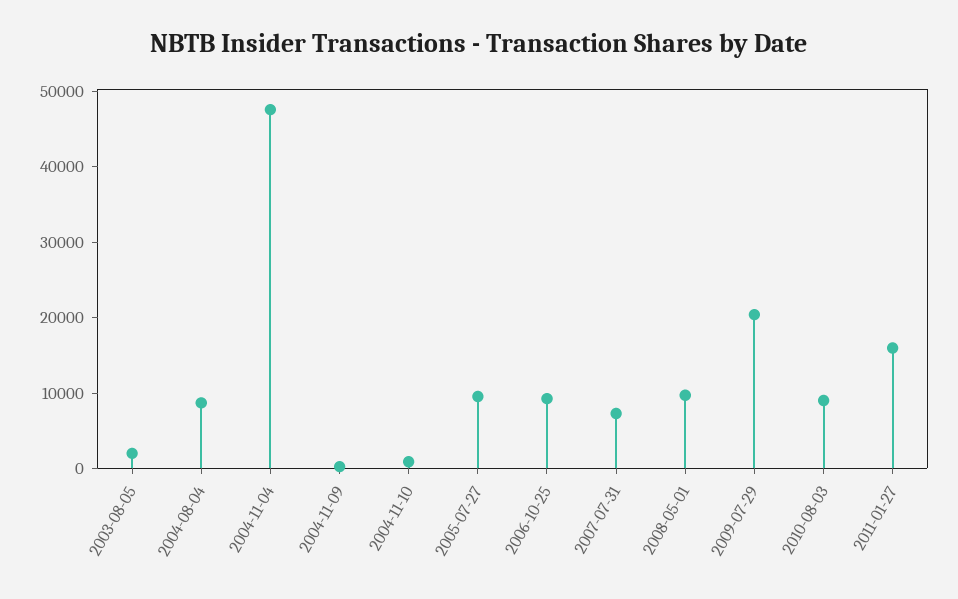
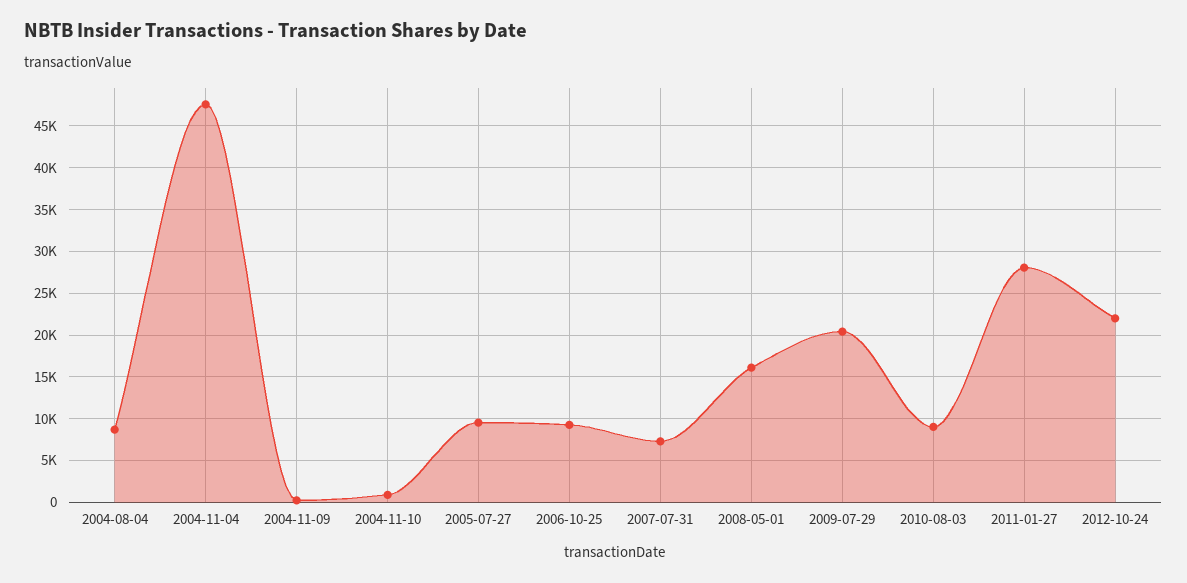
2003-08-05: 2000 -> none
2008-05-01: 10000 -> 16000
2011-01-27: 16000 -> 28000
2012-10-24: none -> 22000

